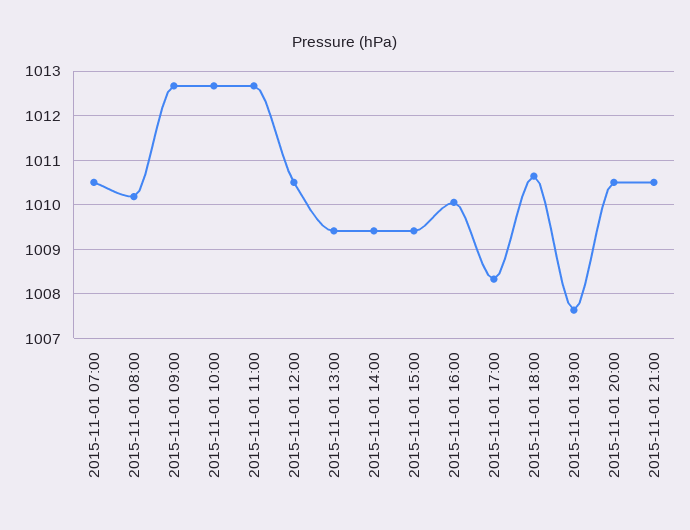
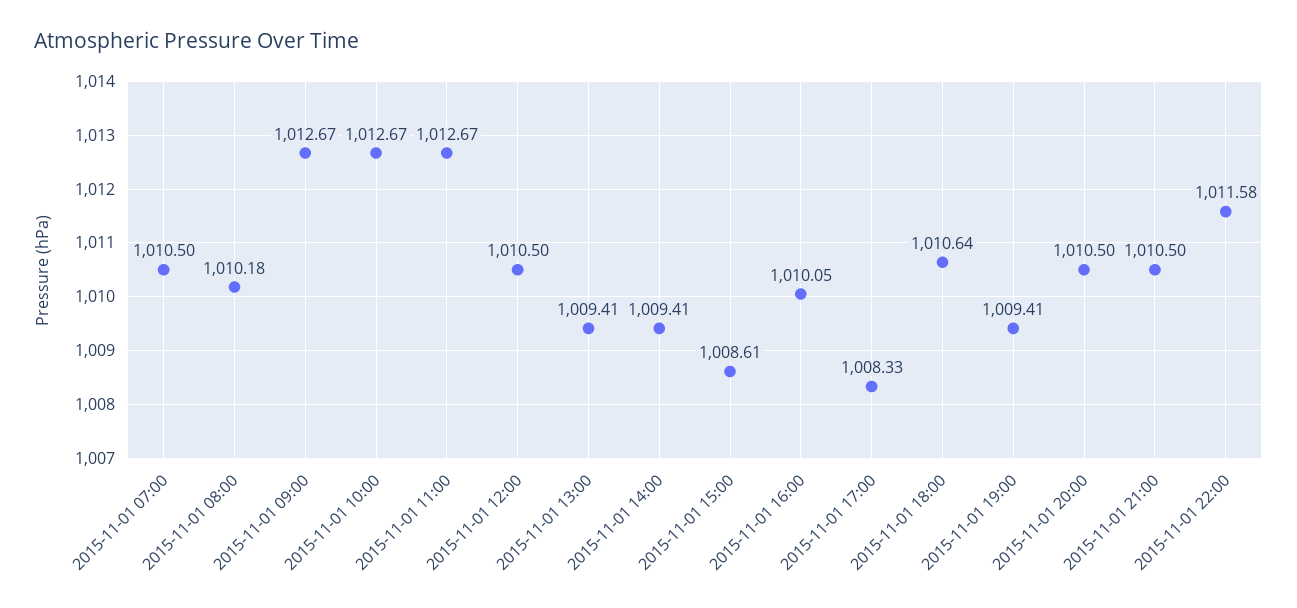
2015-11-01 15:00: 1009.4 -> 1008.61
2015-11-01 19:00: 1007.6 -> 1009.41
2015-11-01 22:00: none -> 1011.58

